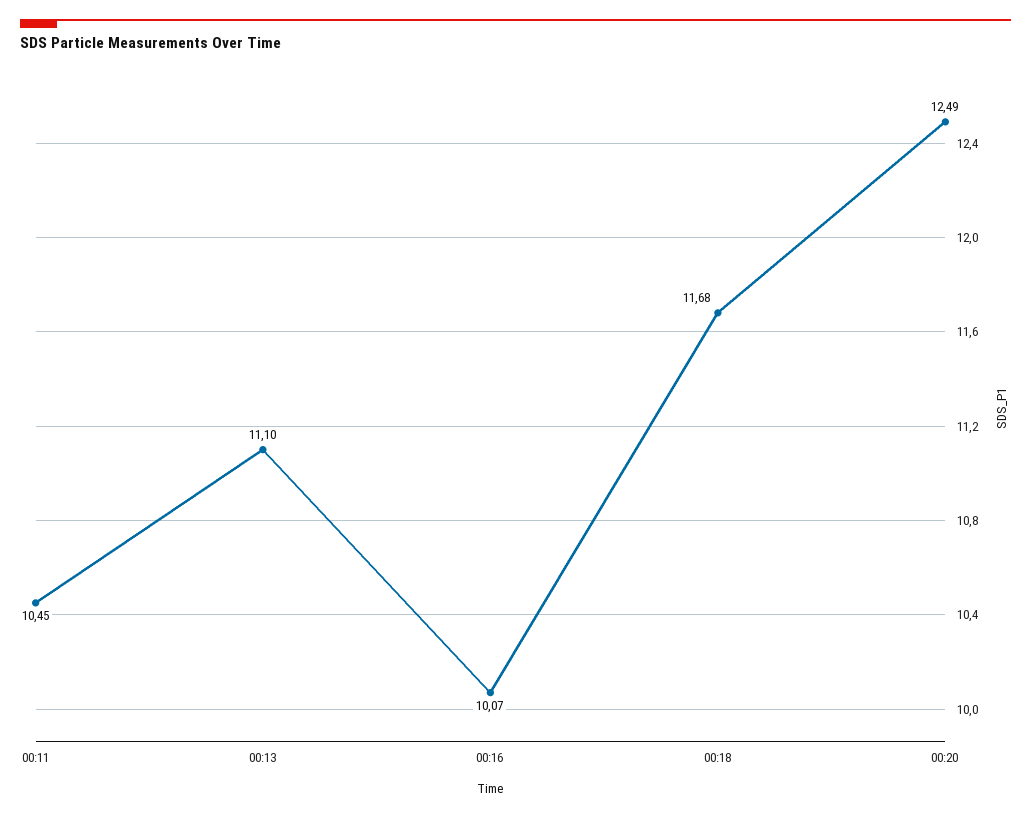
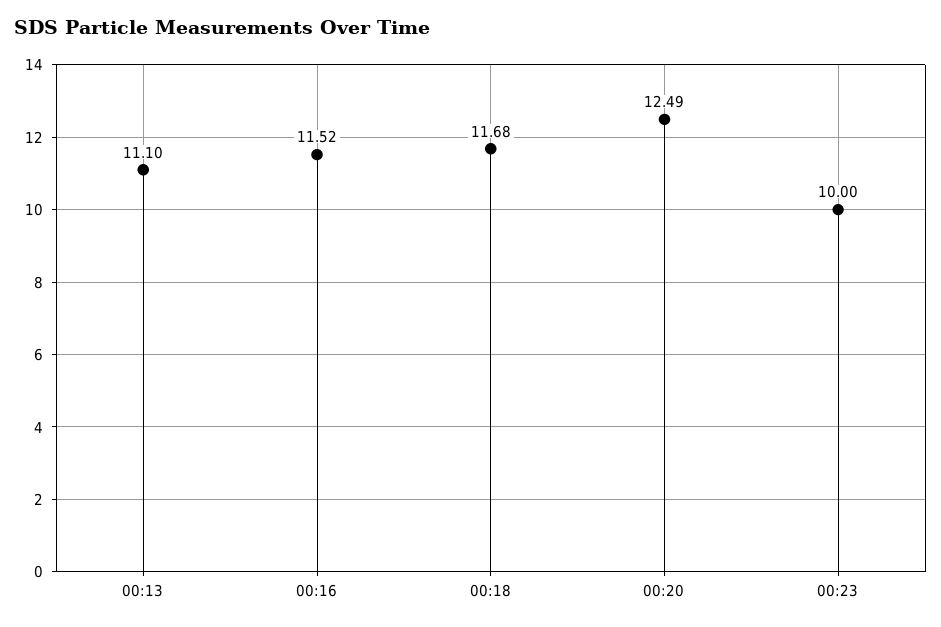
00:11: 10.45 -> none
00:16: 10.07 -> 11.52
00:23: none -> 10

